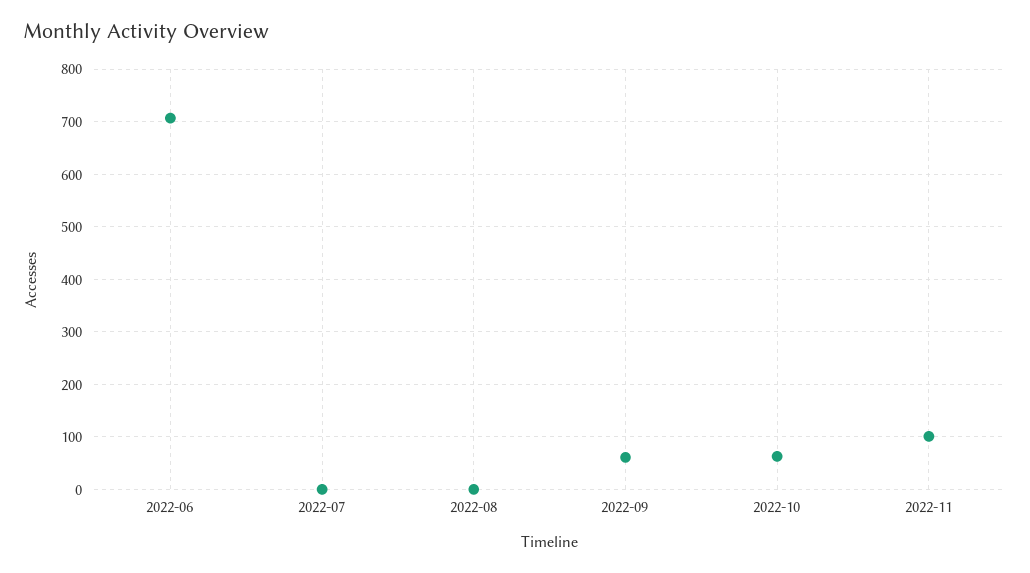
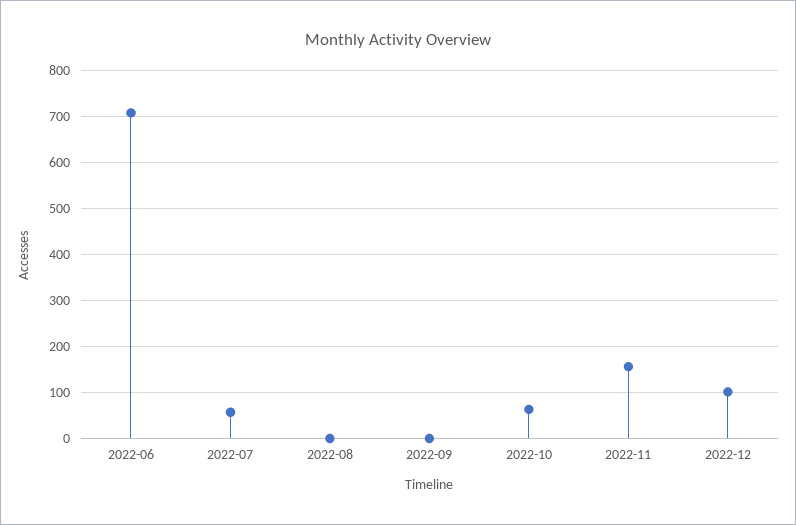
2022-07: 0 -> 60
2022-09: 60 -> 0
2022-11: 100 -> 160
2022-12: none -> 100

